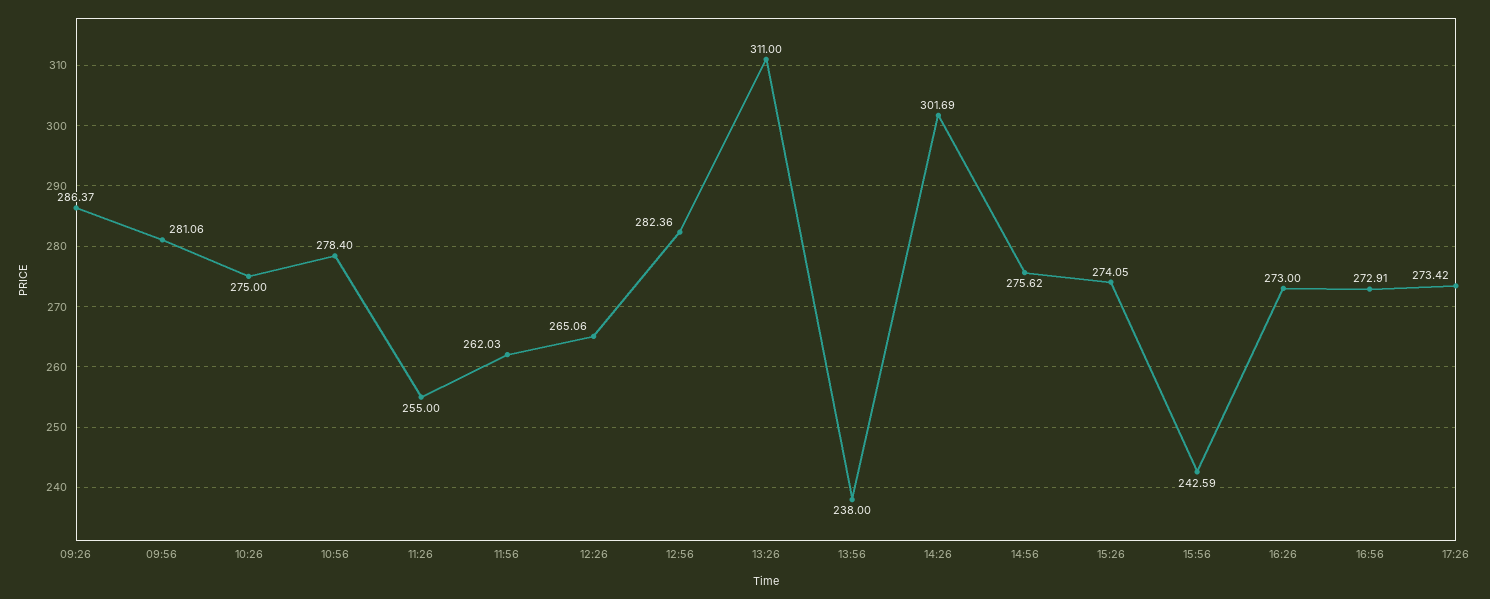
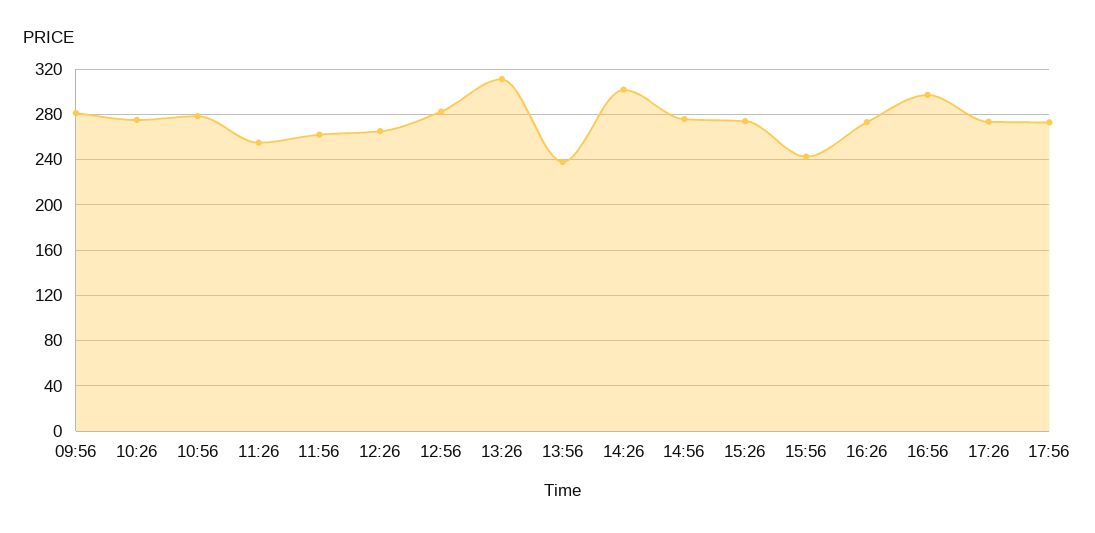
09:26: 286.37 -> none
16:56: 272.91 -> 300
17:56: none -> 270

